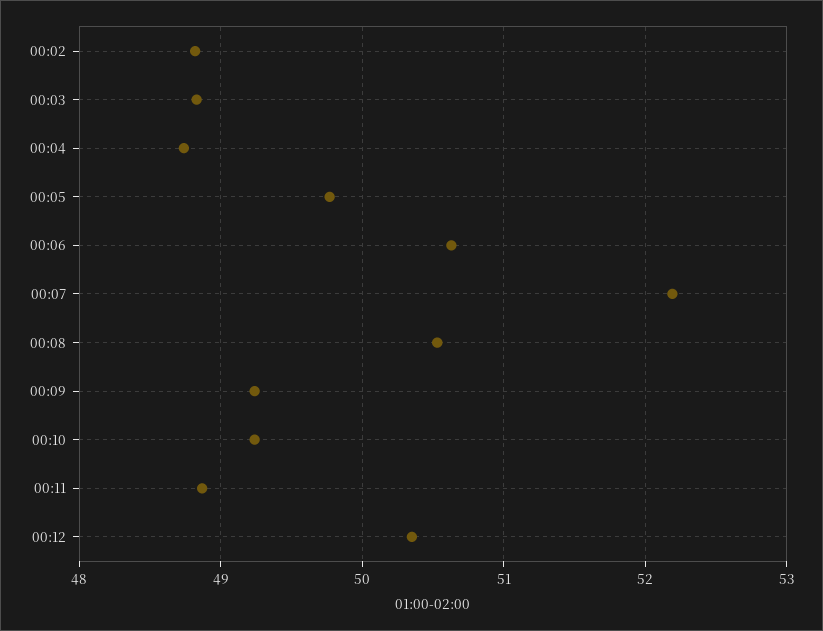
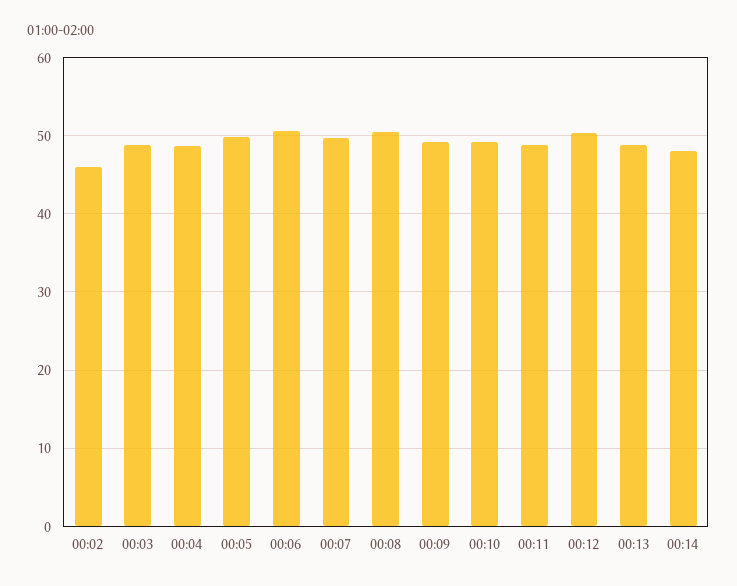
00:02: 48.8 -> 46
00:07: 52.2 -> 50
00:13: none -> 49
00:14: none -> 48

